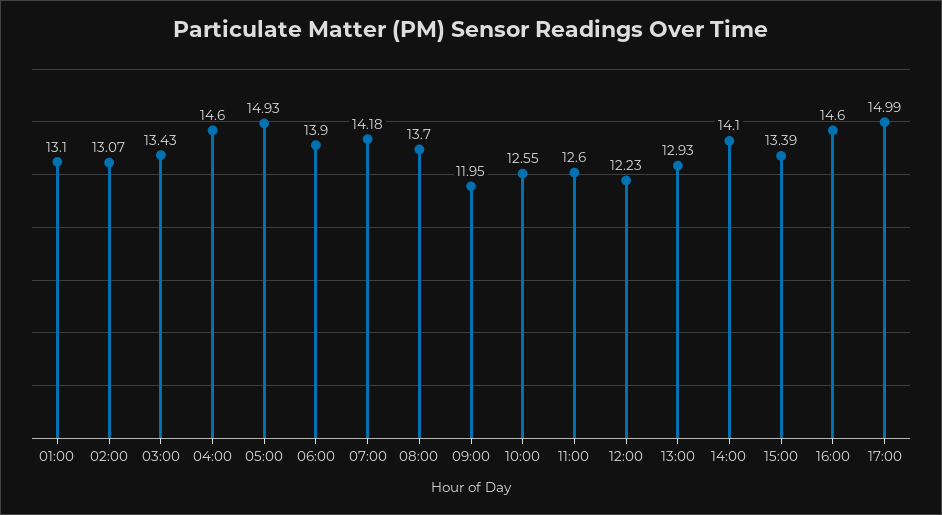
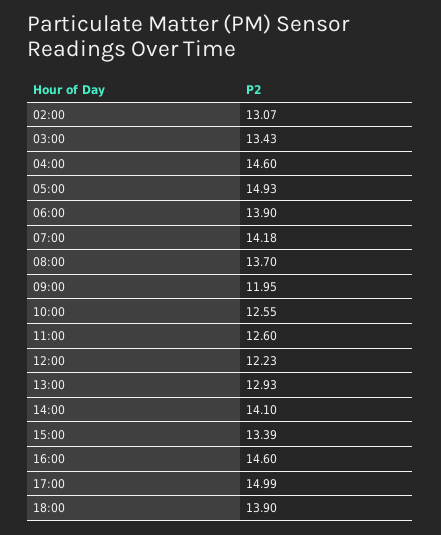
01:00: 13.1 -> none
18:00: none -> 13.9

